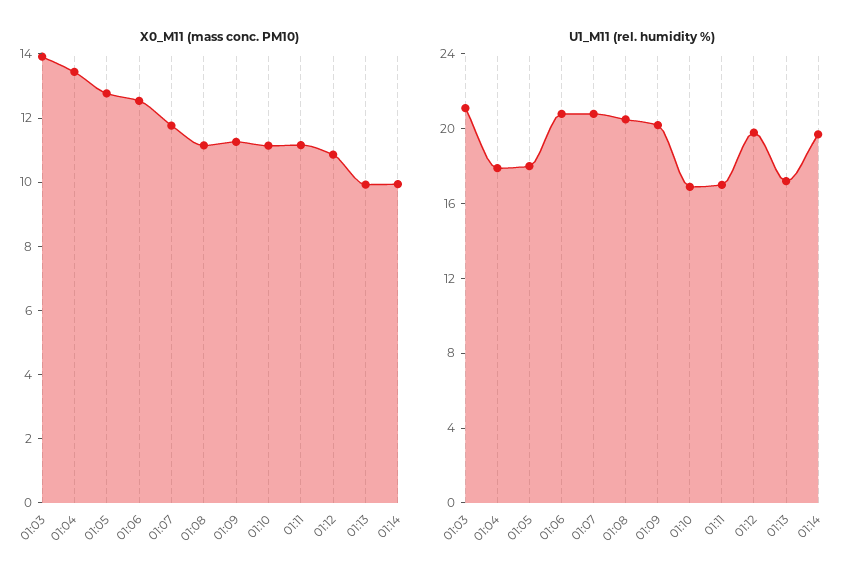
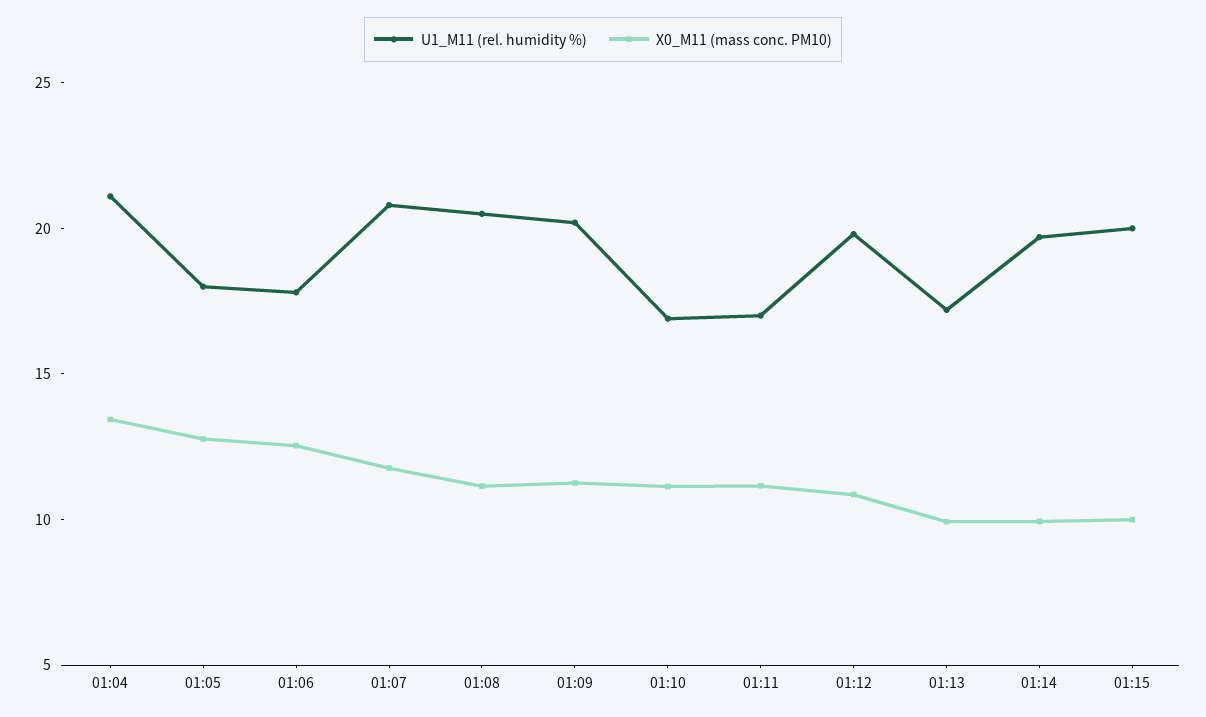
X0_M11 (mass conc. PM10), 01:03: 14 -> none
U1_M11 (rel. humidity %), 01:03: 21 -> none
U1_M11 (rel. humidity %), 01:04: 18 -> 21
U1_M11 (rel. humidity %), 01:06: 21 -> 18
U1_M11 (rel. humidity %), 01:15: none -> 20
X0_M11 (mass conc. PM10), 01:15: none -> 10

